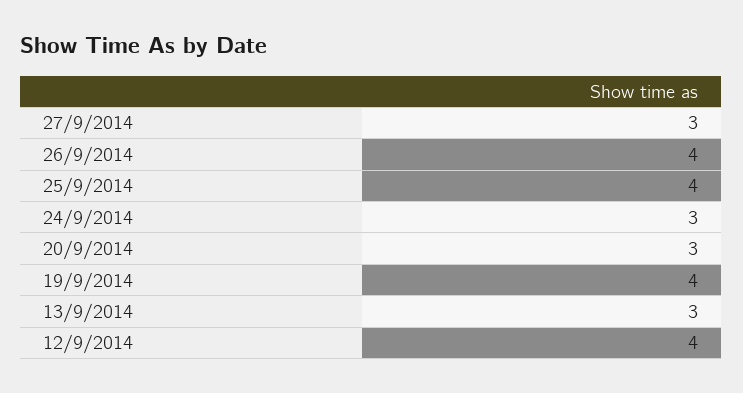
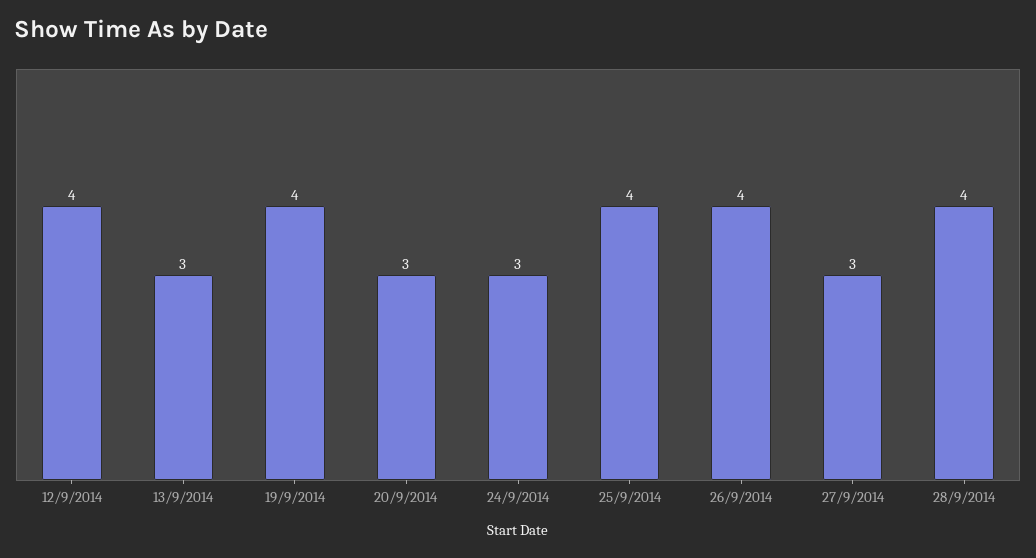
28/9/2014: none -> 4

